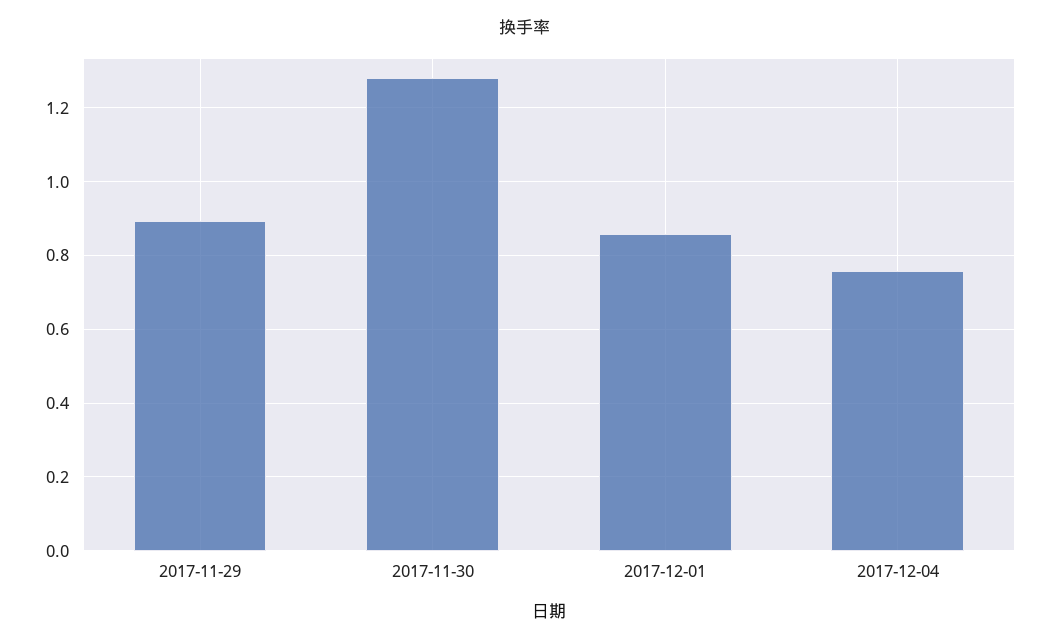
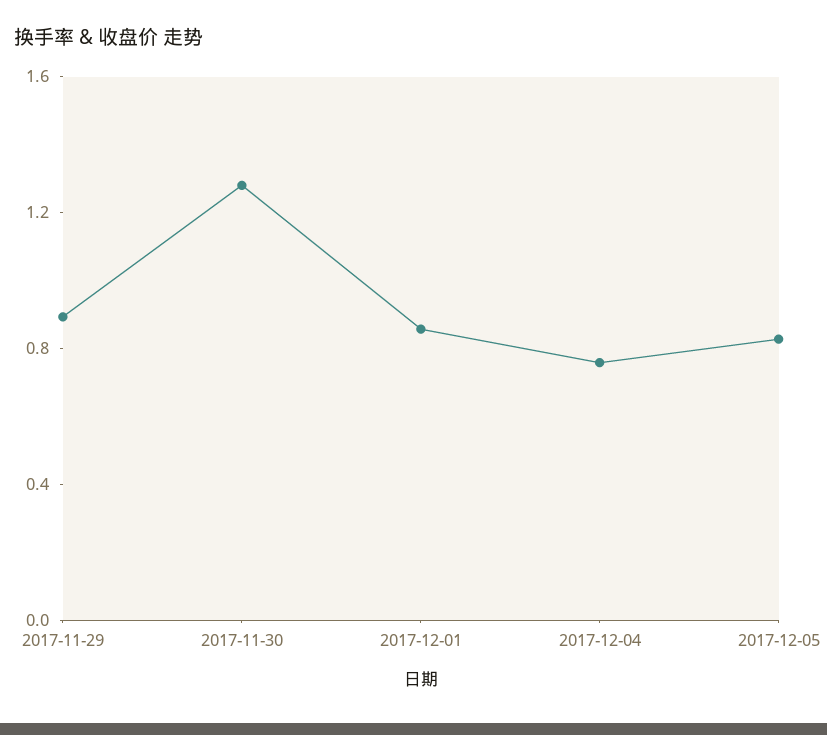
2017-12-05: none -> 0.8

